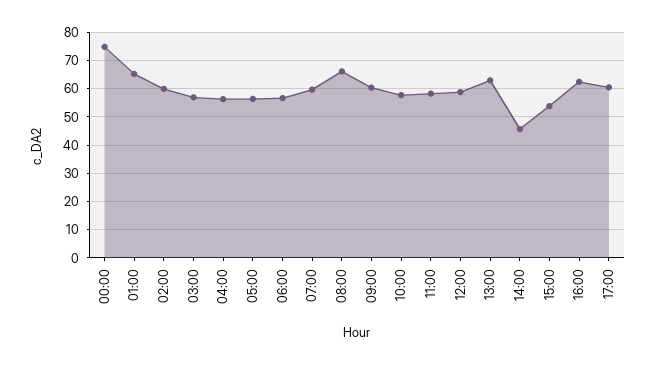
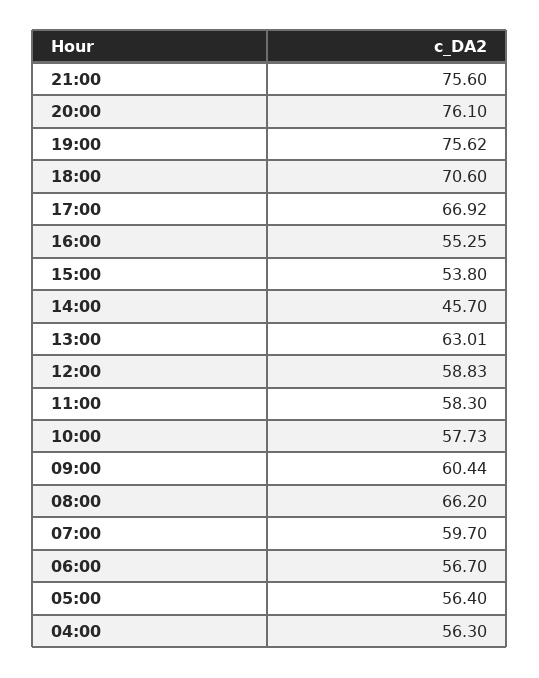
00:00: 75 -> none
01:00: 65 -> none
02:00: 60 -> none
03:00: 57.5 -> none
16:00: 62.5 -> 55.25
17:00: 60 -> 66.92
21:00: none -> 75.6
20:00: none -> 76.1
19:00: none -> 75.62
18:00: none -> 70.6

